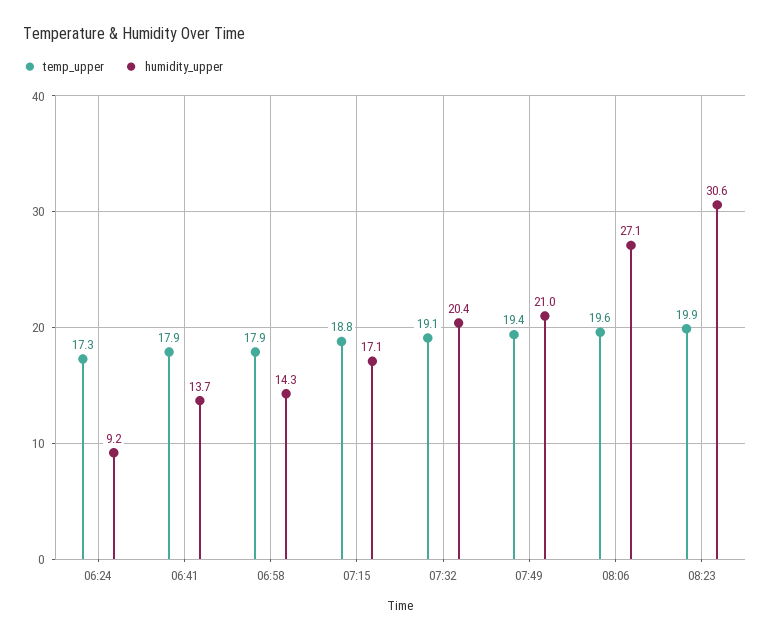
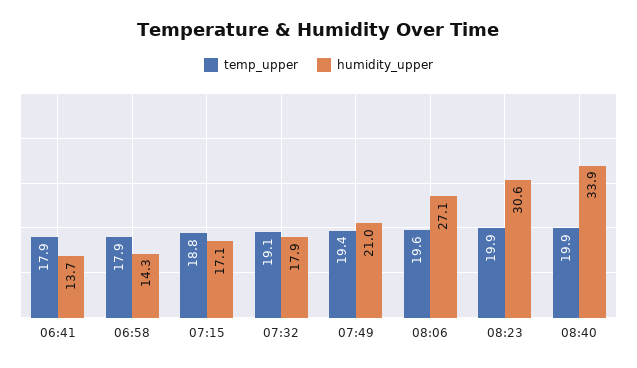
temp_upper, 06:24: 17.3 -> none
humidity_upper, 06:24: 9.2 -> none
humidity_upper, 07:32: 20.4 -> 17.9
temp_upper, 08:40: none -> 19.9
humidity_upper, 08:40: none -> 33.9

